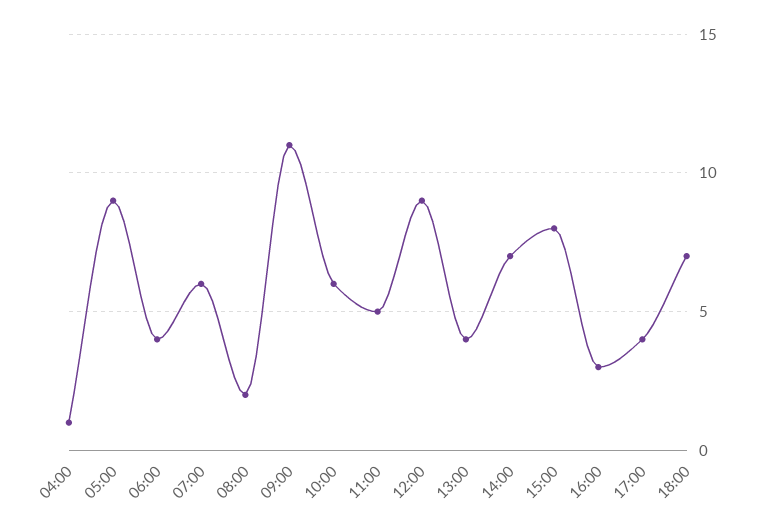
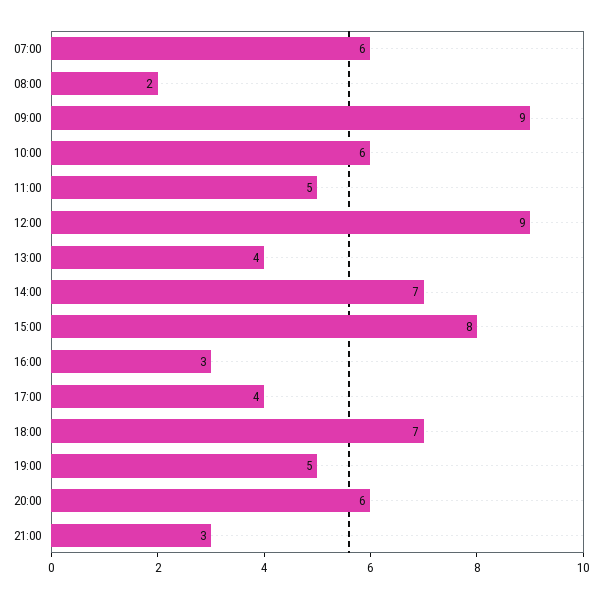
04:00: 1 -> none
05:00: 9 -> none
06:00: 4 -> none
09:00: 11 -> 9
19:00: none -> 5
20:00: none -> 6
21:00: none -> 3

